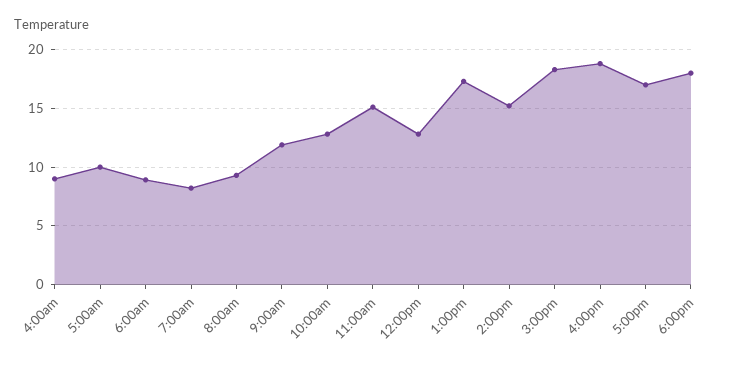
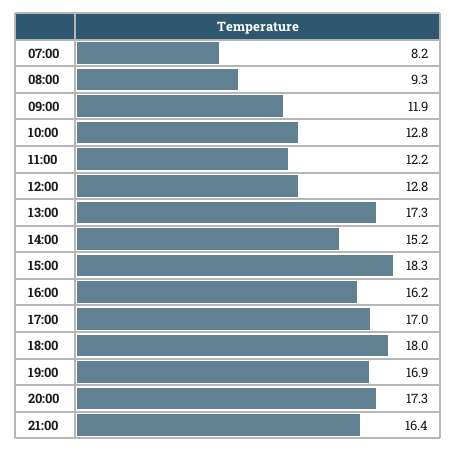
4:00am: 9 -> none
5:00am: 10 -> none
6:00am: 9 -> none
11:00am: 15 -> 12.2
4:00pm: 19 -> 16.2
19:00: none -> 16.9
20:00: none -> 17.3
21:00: none -> 16.4

